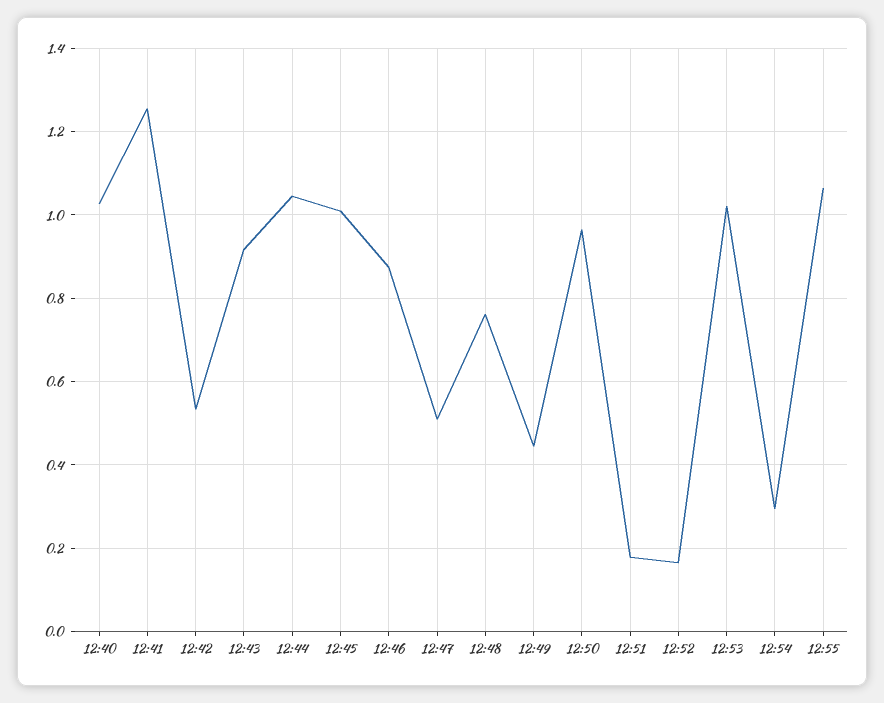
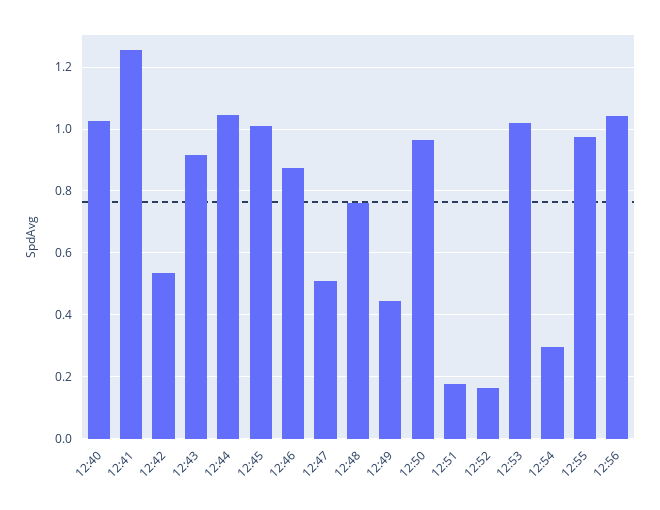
12:55: 1.06 -> 0.98
12:56: none -> 1.04

